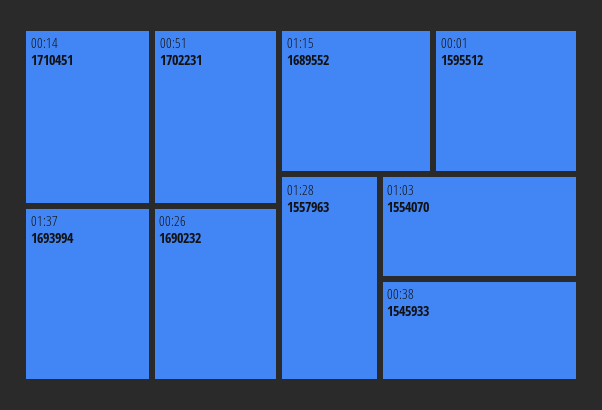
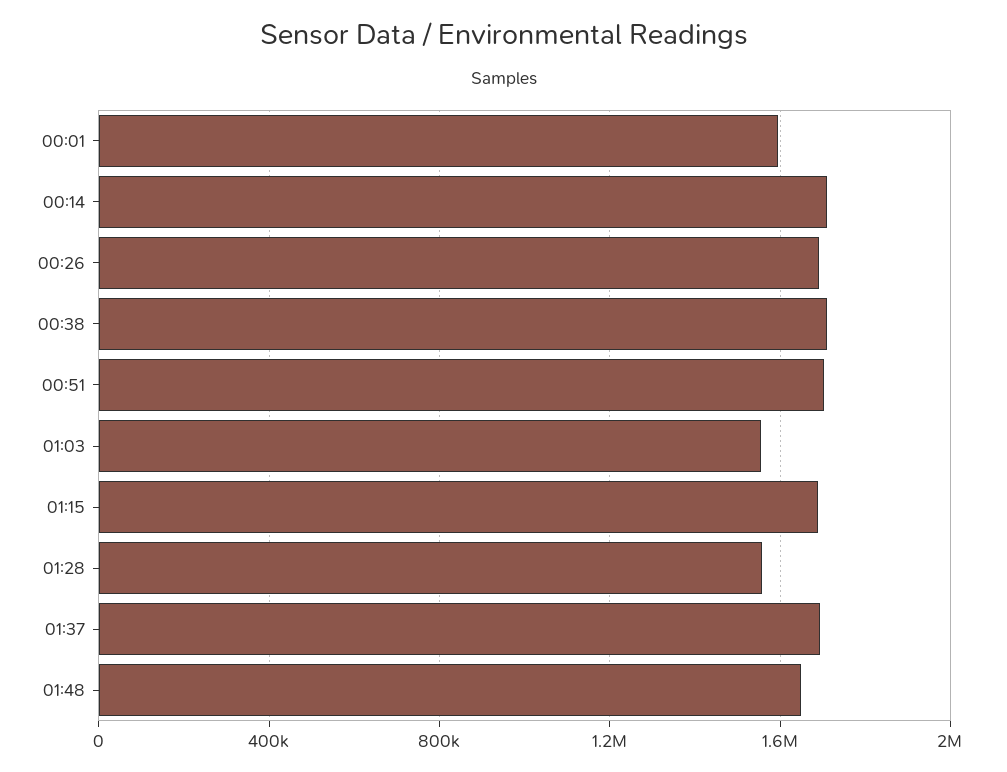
00:38: 1545933 -> 1700000
01:48: none -> 1650000

